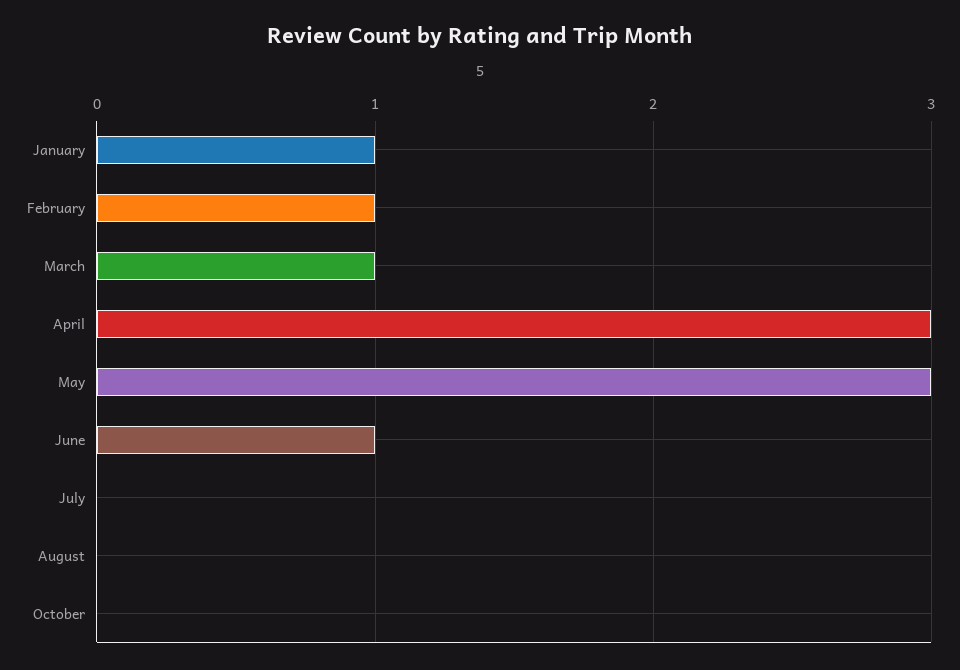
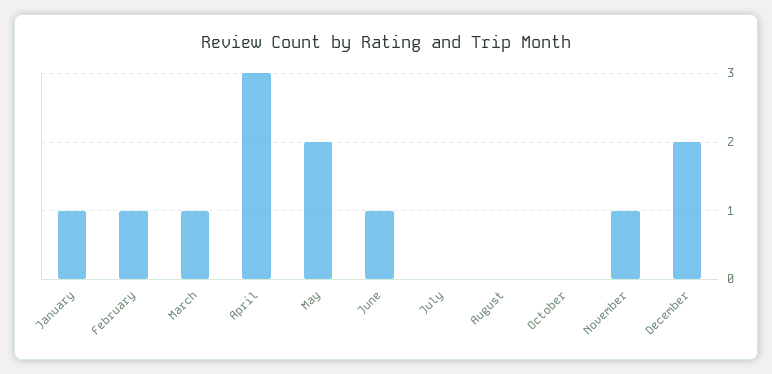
May: 3 -> 2
November: none -> 1
December: none -> 2

